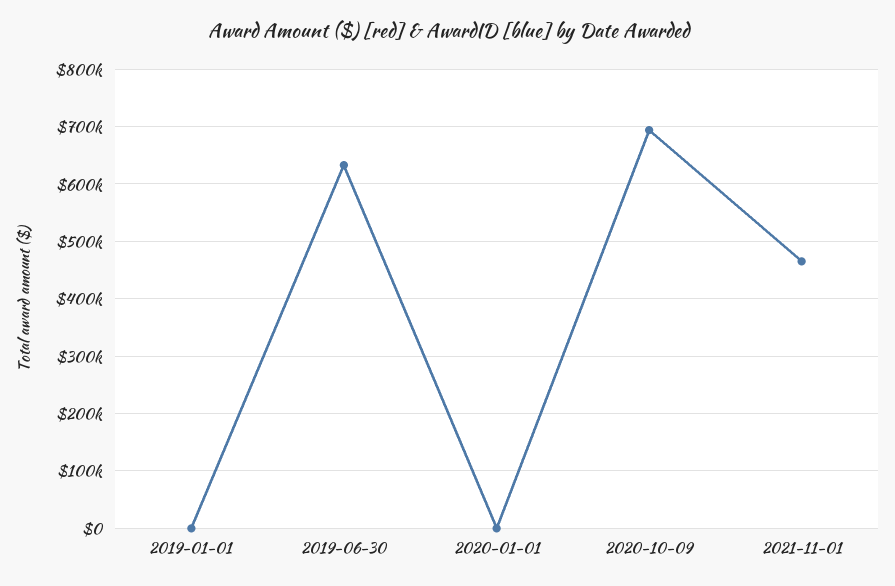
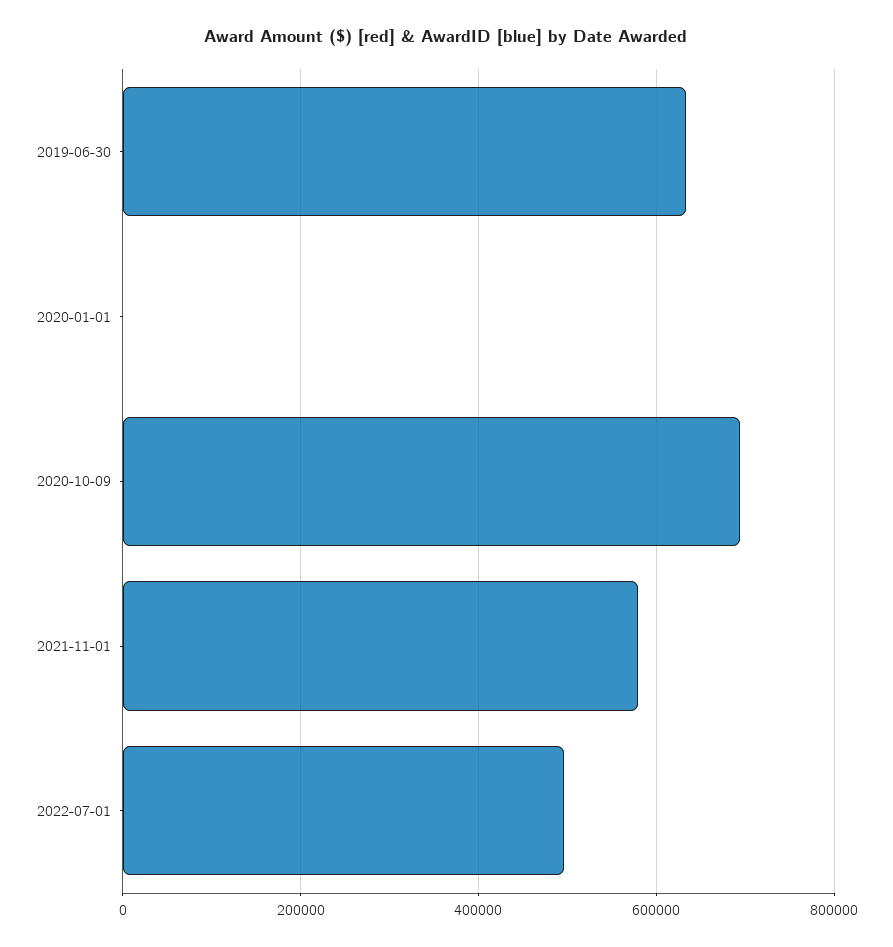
2019-01-01: 0 -> none
2021-11-01: 460000 -> 580000
2022-07-01: none -> 500000

